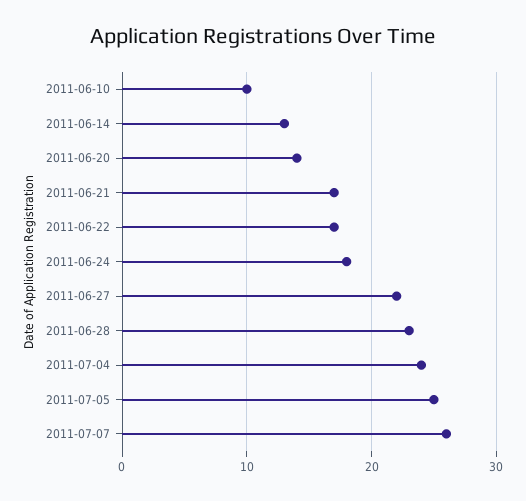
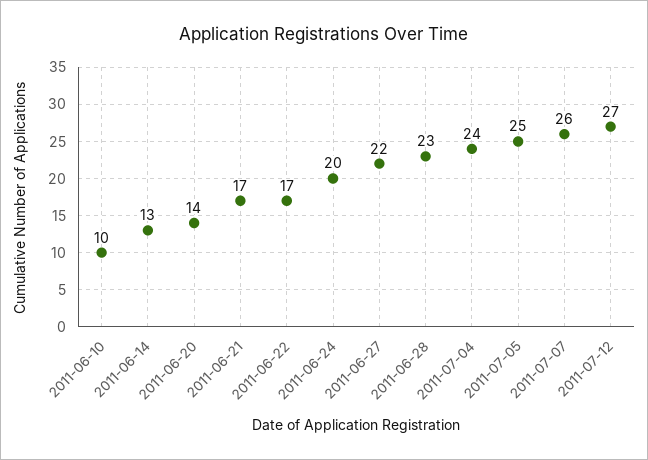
2011-06-24: 18 -> 20
2011-07-12: none -> 27

